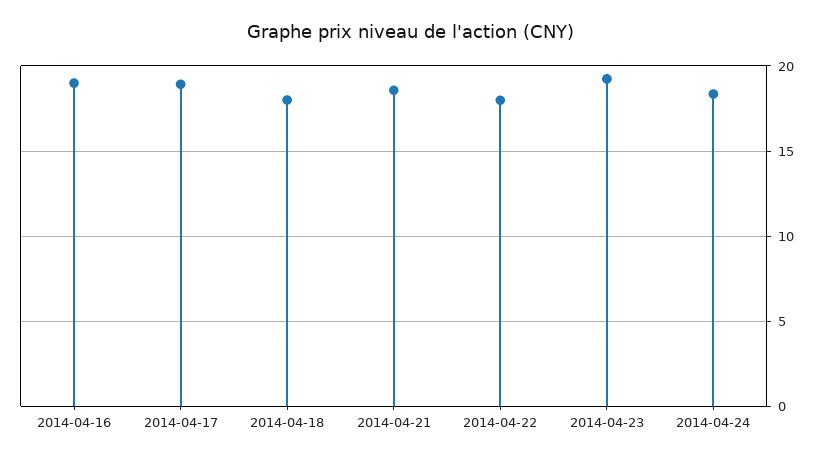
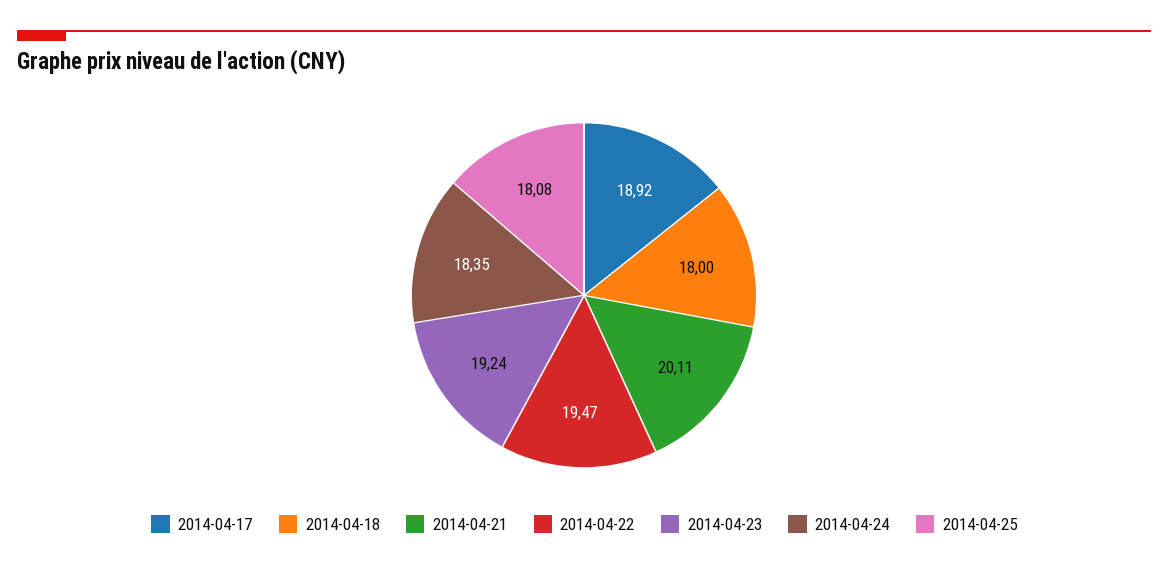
2014-04-16: 19 -> none
2014-04-21: 18.5 -> 20.11
2014-04-22: 18 -> 19.47
2014-04-25: none -> 18.08

